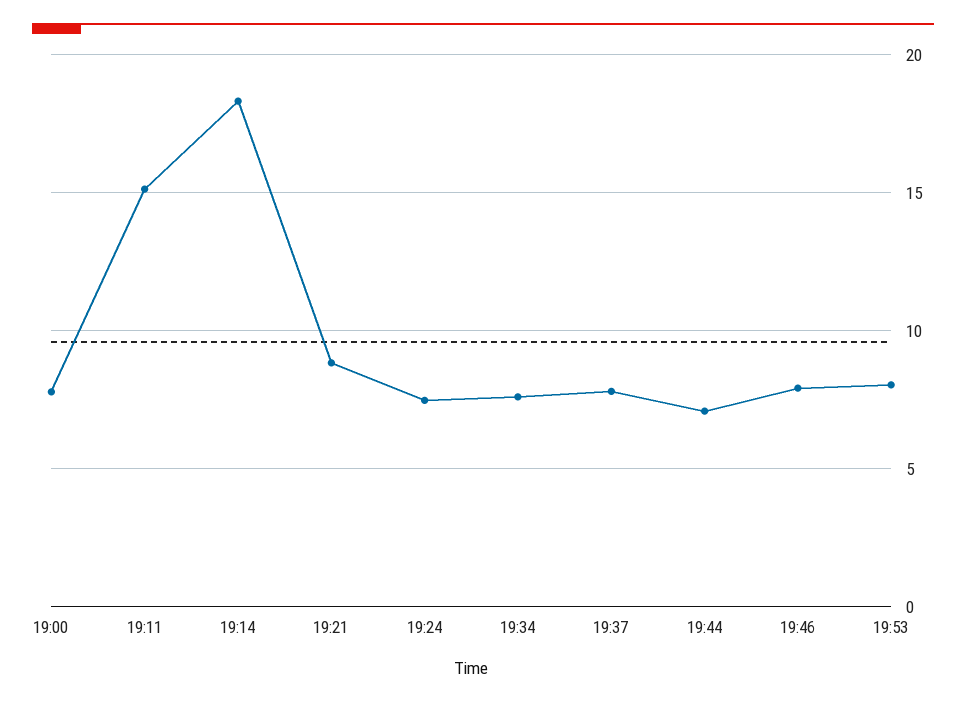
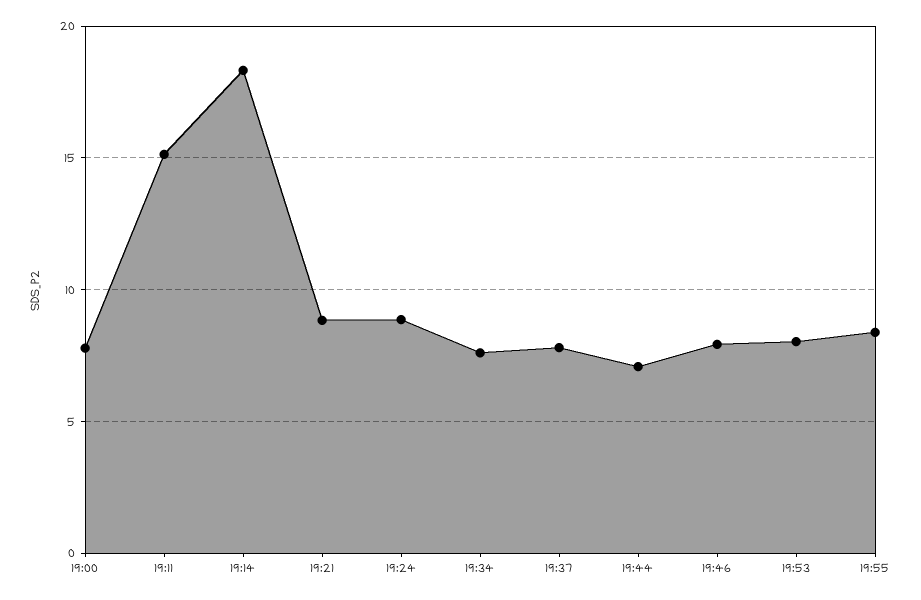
19:24: 7.5 -> 9
19:55: none -> 8.5

